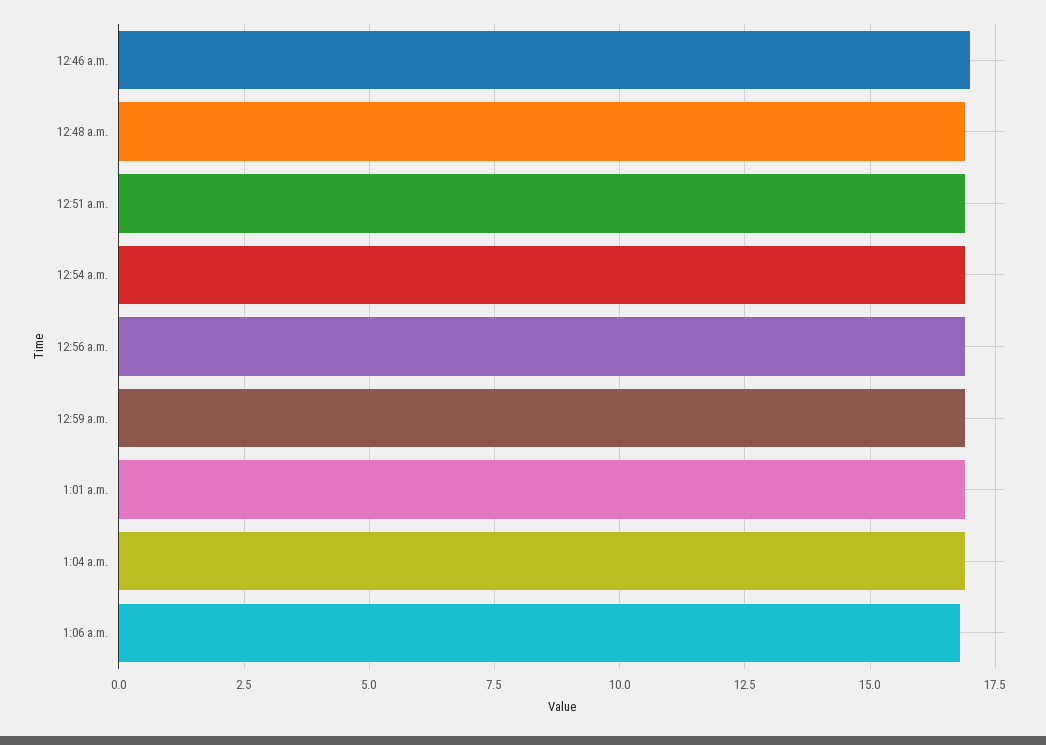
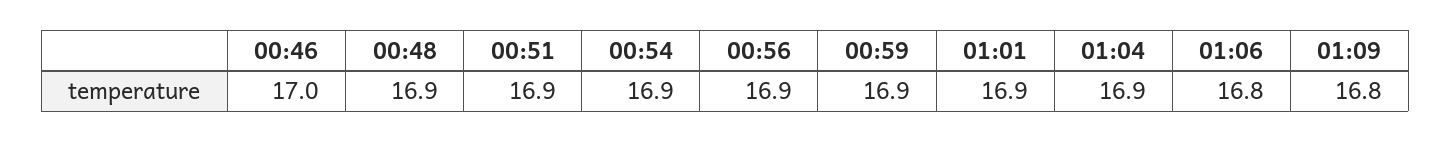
01:09: none -> 16.8

